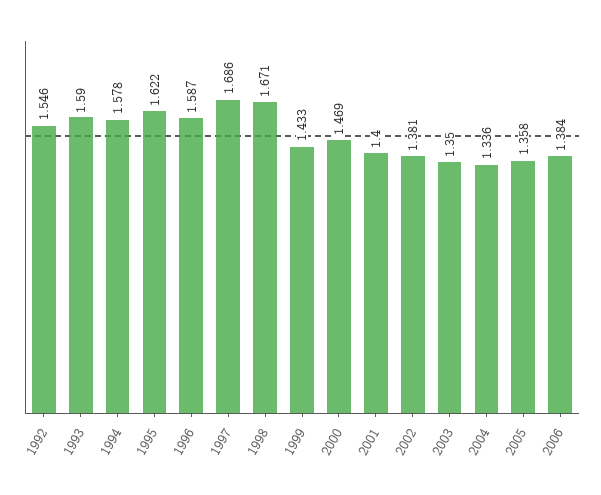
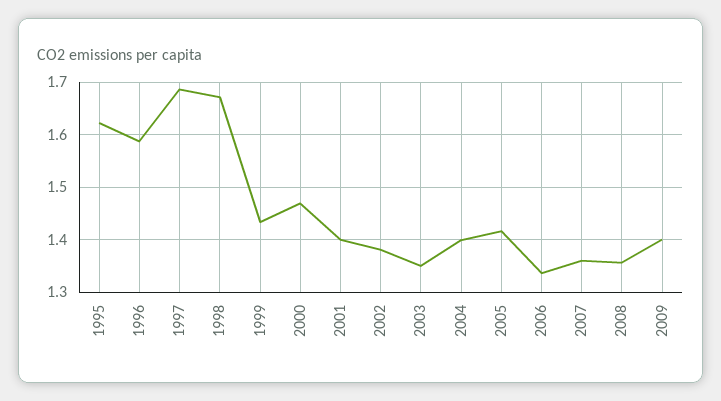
1992: 1.546 -> none
1993: 1.59 -> none
1994: 1.578 -> none
2004: 1.336 -> 1.4
2005: 1.358 -> 1.42
2006: 1.384 -> 1.34
2007: none -> 1.36
2008: none -> 1.36
2009: none -> 1.4

